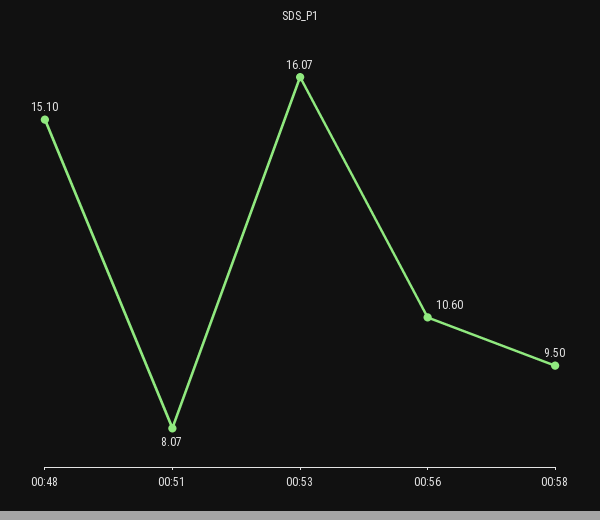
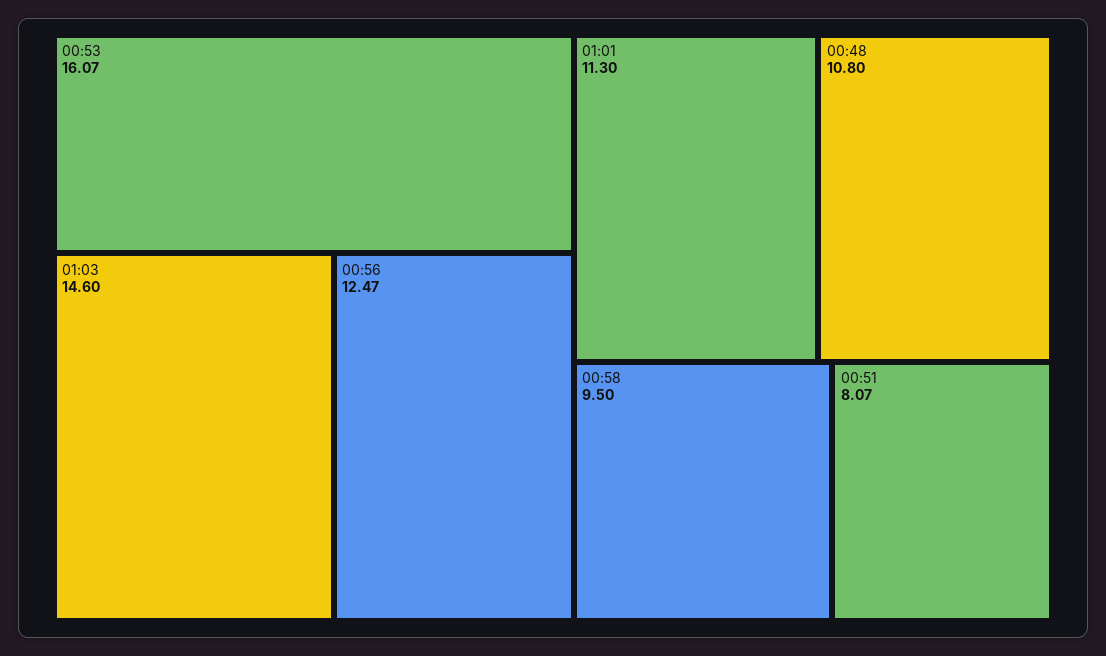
00:48: 15.1 -> 10.8
00:56: 10.6 -> 12.47
01:03: none -> 14.6
01:01: none -> 11.3

